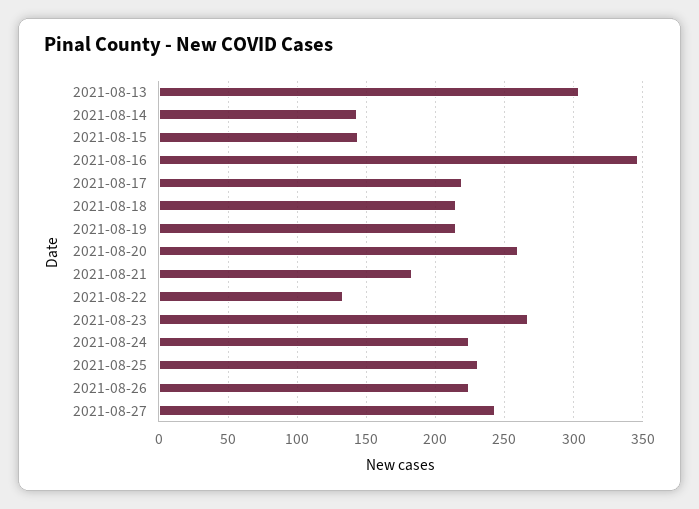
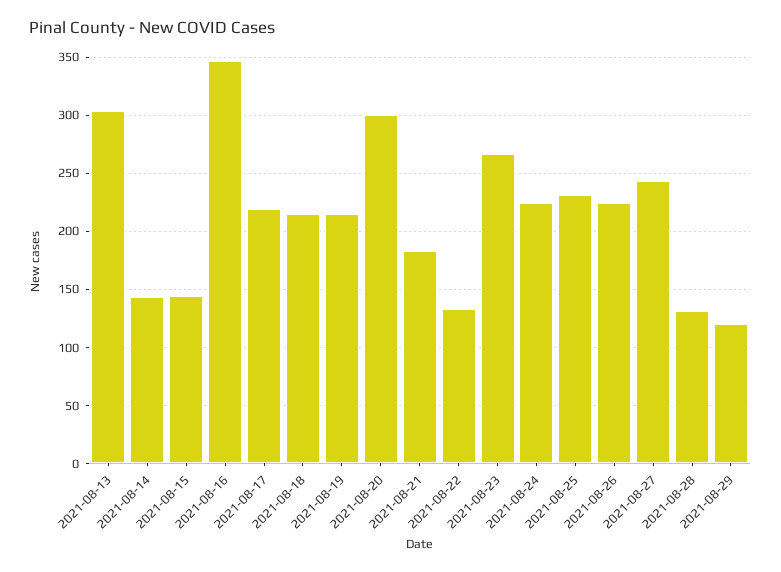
2021-08-20: 260 -> 300
2021-08-28: none -> 130
2021-08-29: none -> 120

